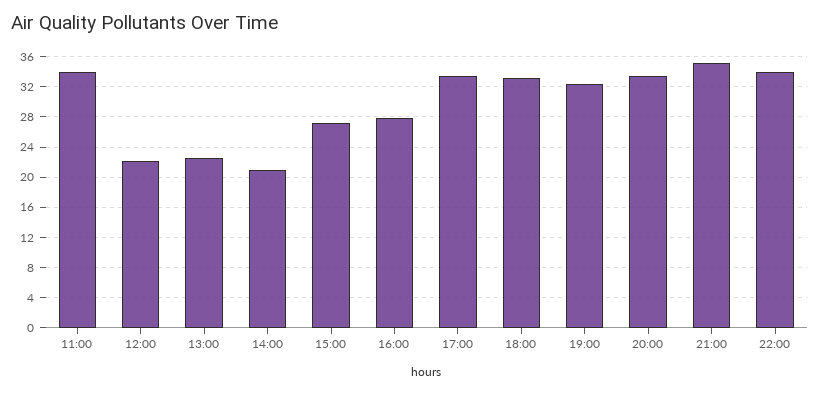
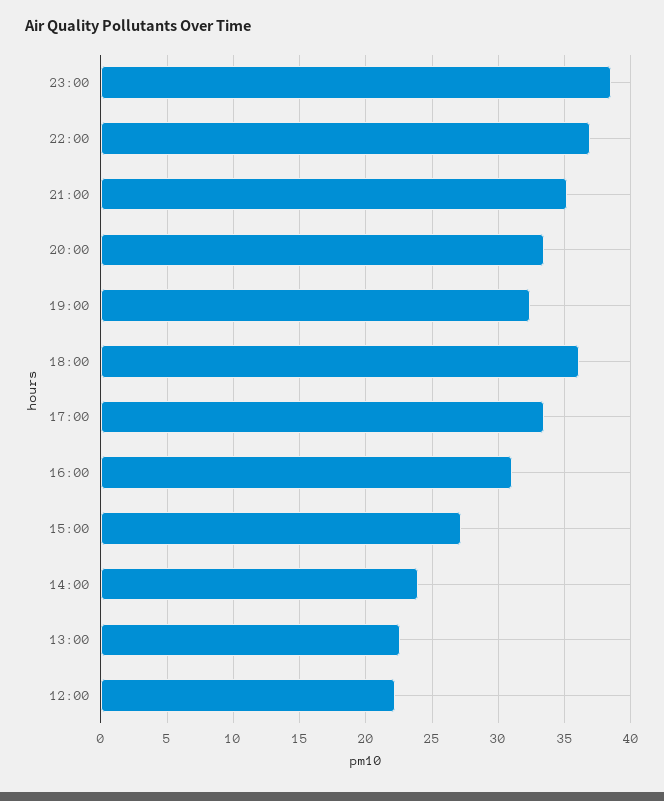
11:00: 34 -> none
14:00: 21 -> 24
16:00: 28 -> 31
18:00: 33 -> 36
22:00: 34 -> 37
23:00: none -> 38.5

